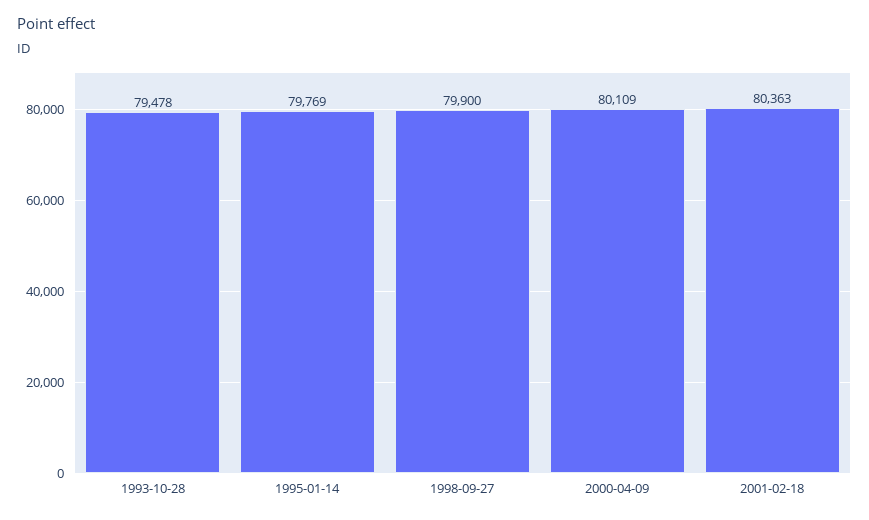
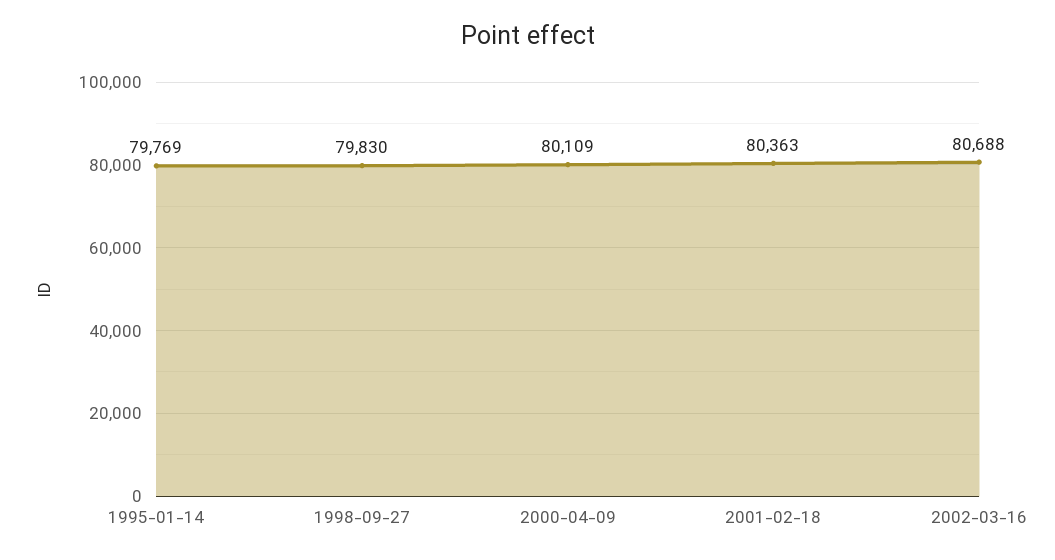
1993-10-28: 79478 -> none
1998-09-27: 79900 -> 79830
2002-03-16: none -> 80688

